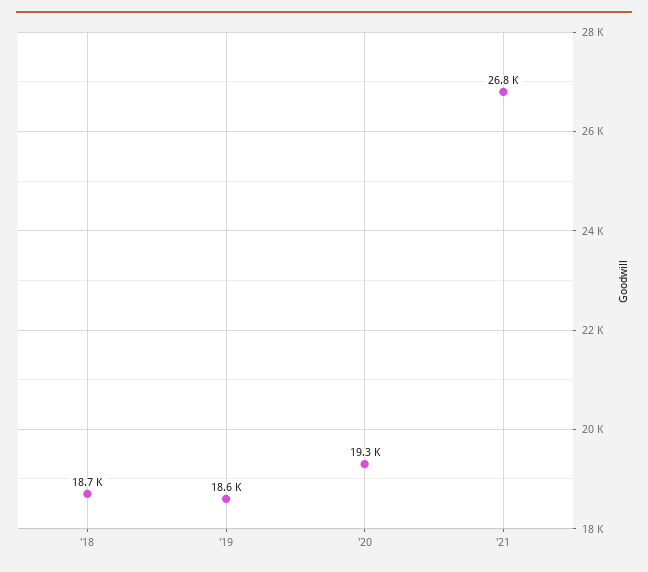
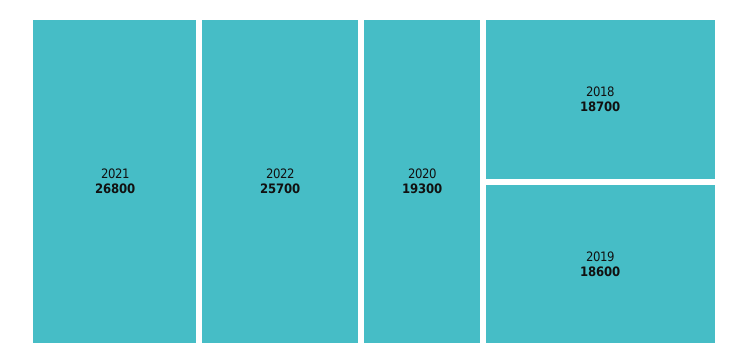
2022: none -> 25700

